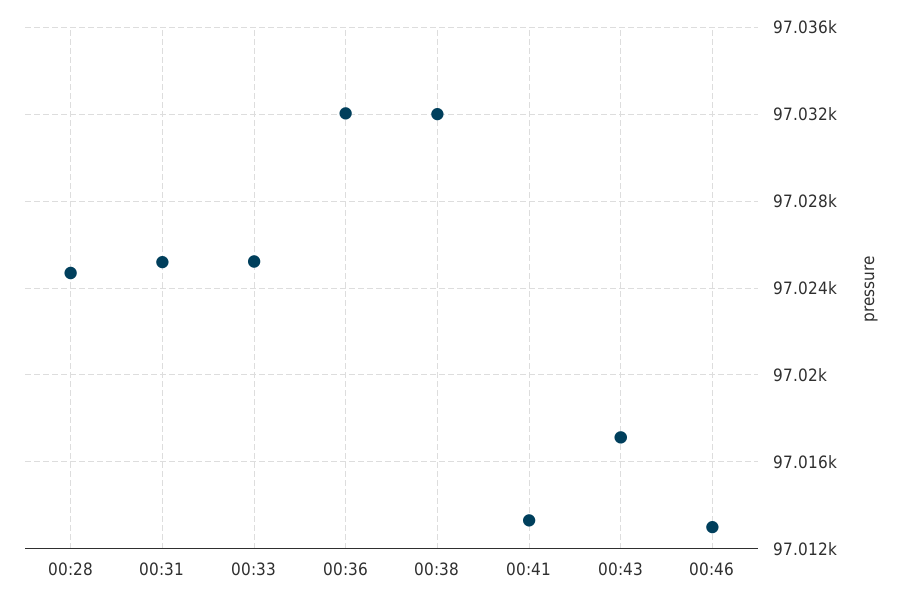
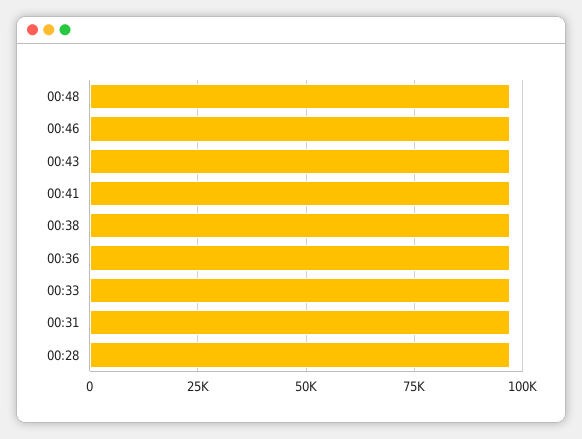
00:48: none -> 97500

